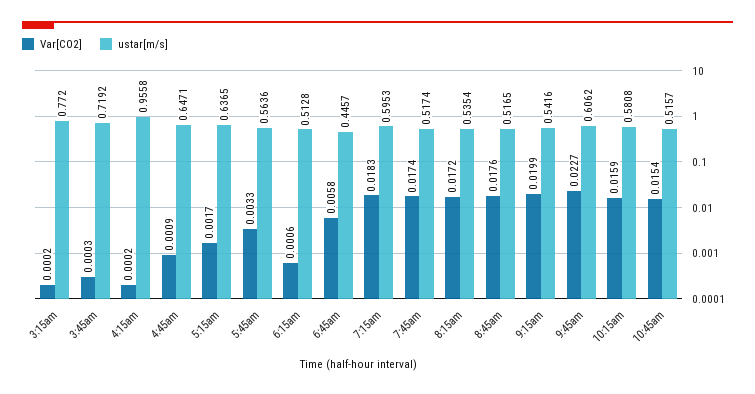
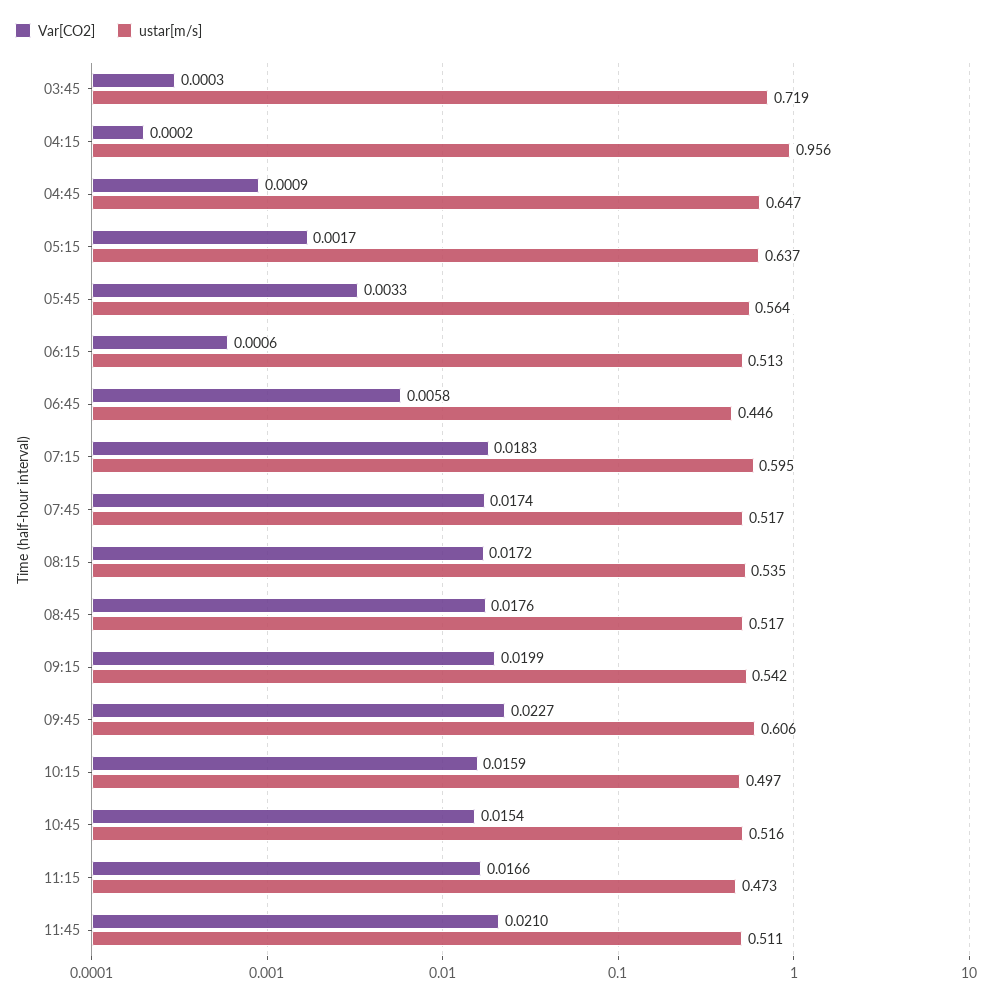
Var[CO2], 3:15am: 0.0002 -> none
ustar[m/s], 3:15am: 0.772 -> none
ustar[m/s], 10:15am: 0.5808 -> 0.497
Var[CO2], 11:15: none -> 0.0166
ustar[m/s], 11:15: none -> 0.473
Var[CO2], 11:45: none -> 0.021
ustar[m/s], 11:45: none -> 0.511

